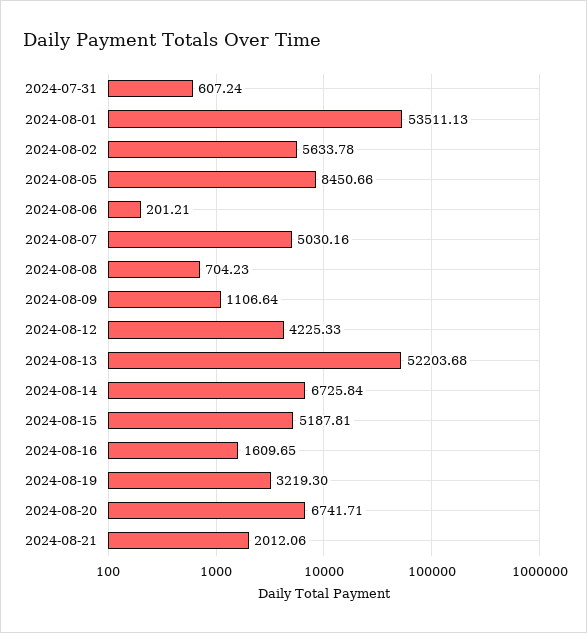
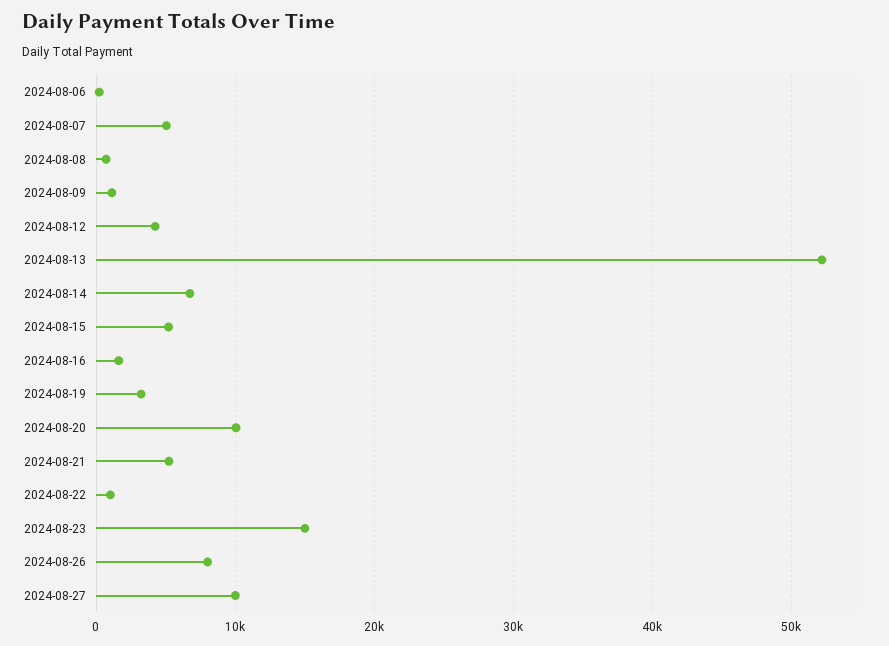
2024-07-31: 607.24 -> none
2024-08-01: 53511.13 -> none
2024-08-02: 5633.78 -> none
2024-08-05: 8450.66 -> none
2024-08-20: 6741.71 -> 10000
2024-08-21: 2012.06 -> 5000
2024-08-22: none -> 1000
2024-08-23: none -> 15000
2024-08-26: none -> 8000
2024-08-27: none -> 10000

